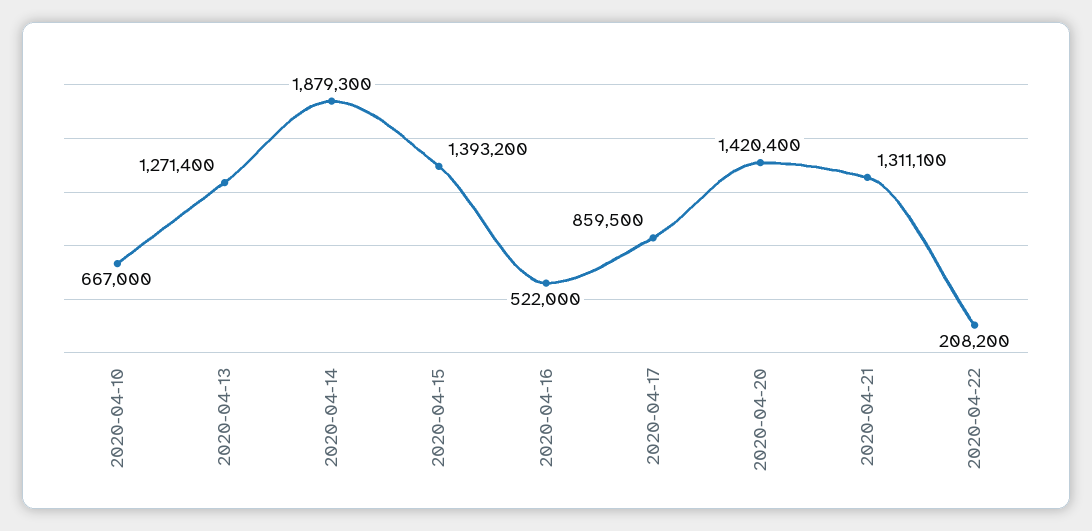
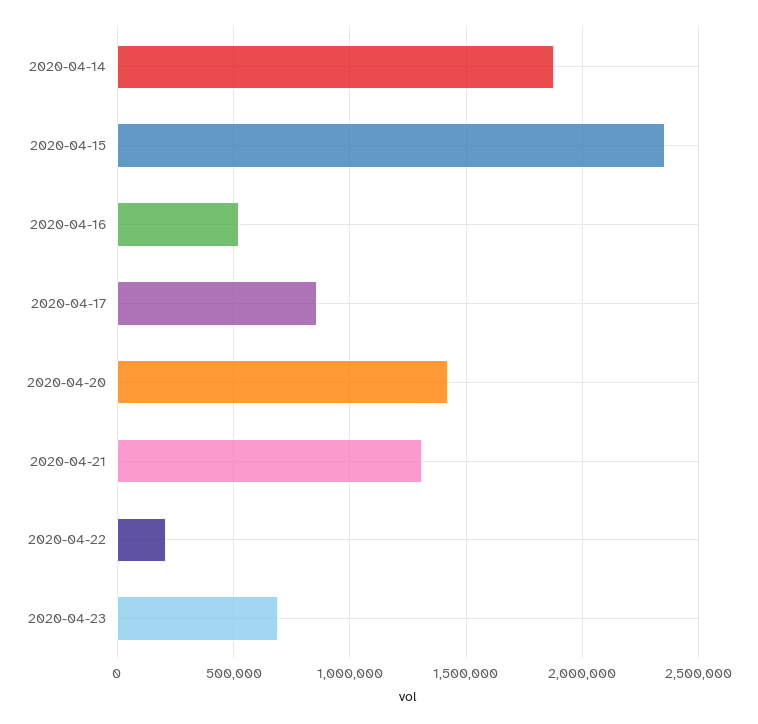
2020-04-10: 667000 -> none
2020-04-13: 1271400 -> none
2020-04-15: 1393200 -> 2350000
2020-04-23: none -> 700000

